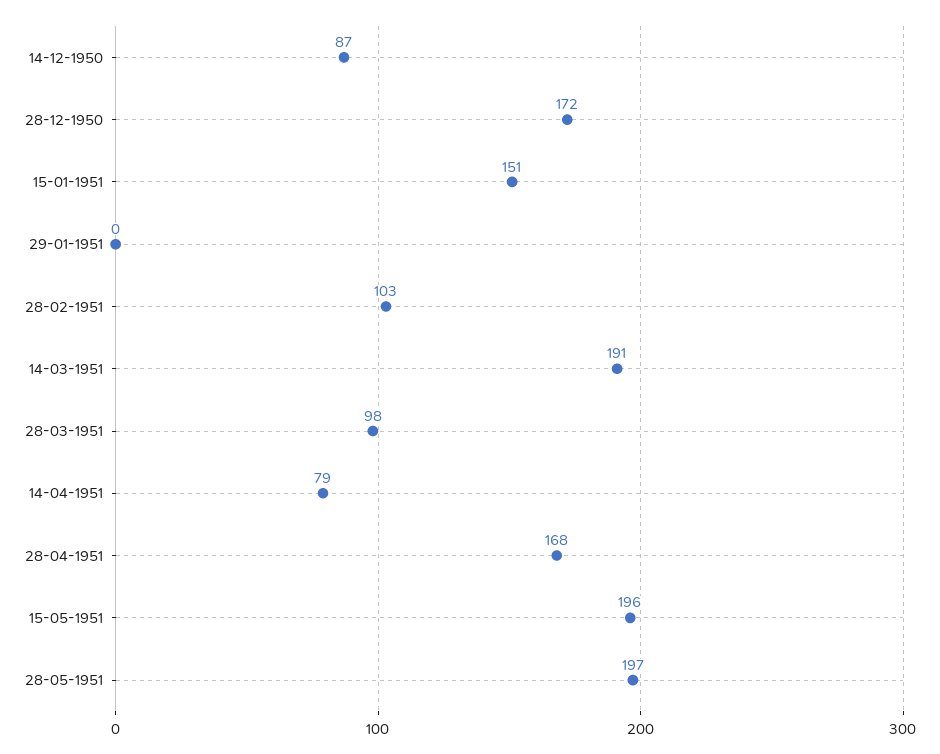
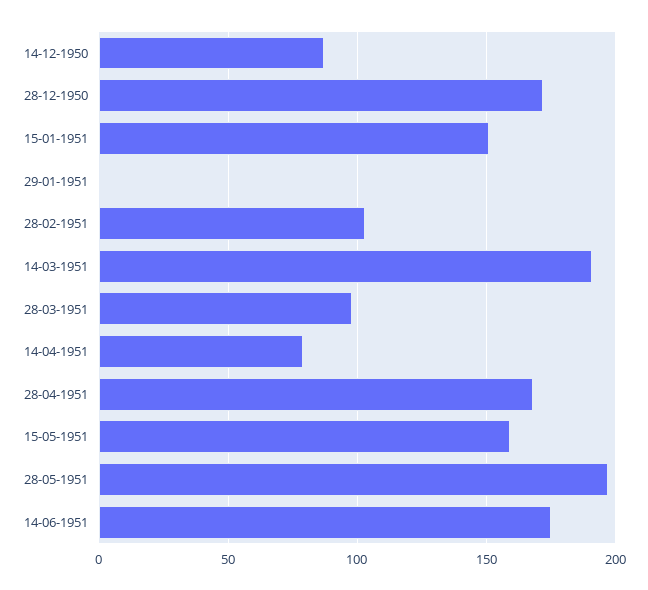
15-05-1951: 196 -> 160
14-06-1951: none -> 175

